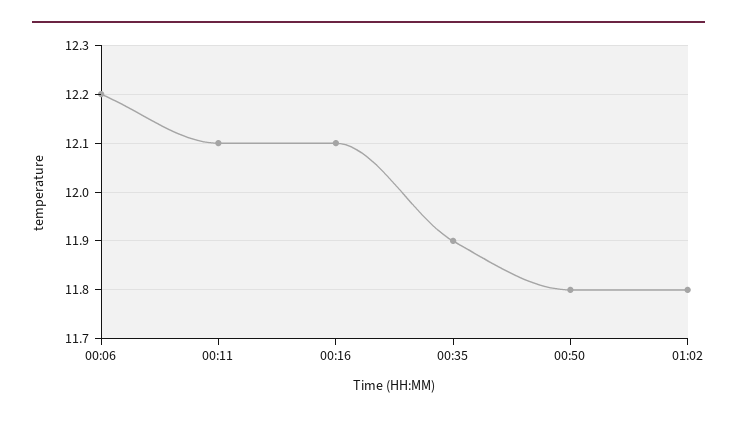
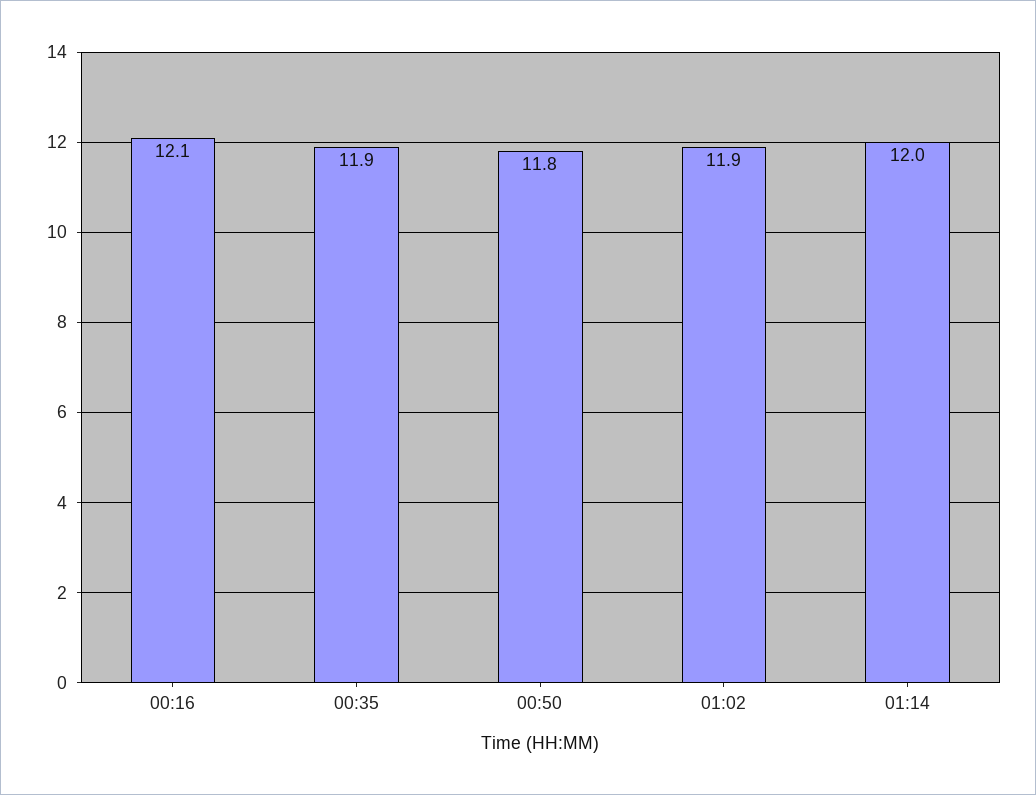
00:06: 12.2 -> none
00:11: 12.1 -> none
01:02: 11.8 -> 11.9
01:14: none -> 12

